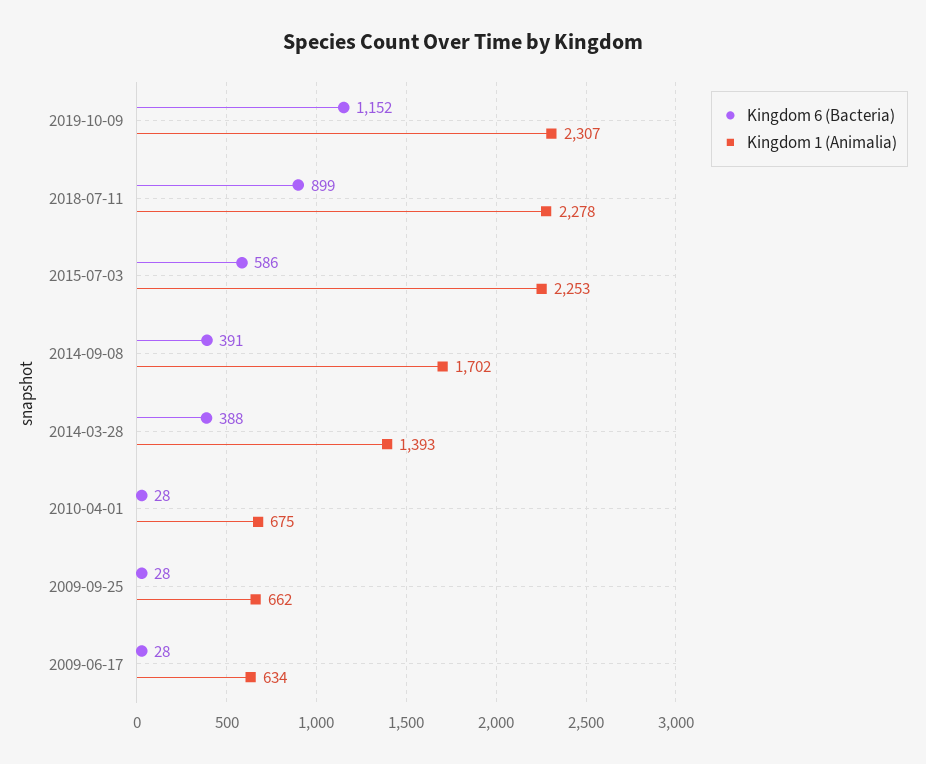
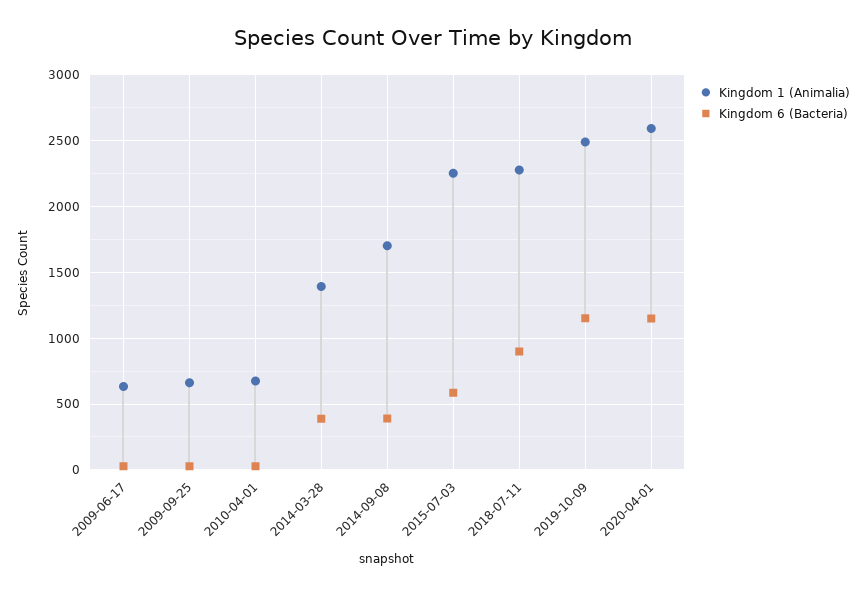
Kingdom 1 (Animalia), 2019-10-09: 2307 -> 2500
Kingdom 1 (Animalia), 2020-04-01: none -> 2600
Kingdom 6 (Bacteria), 2020-04-01: none -> 1150

